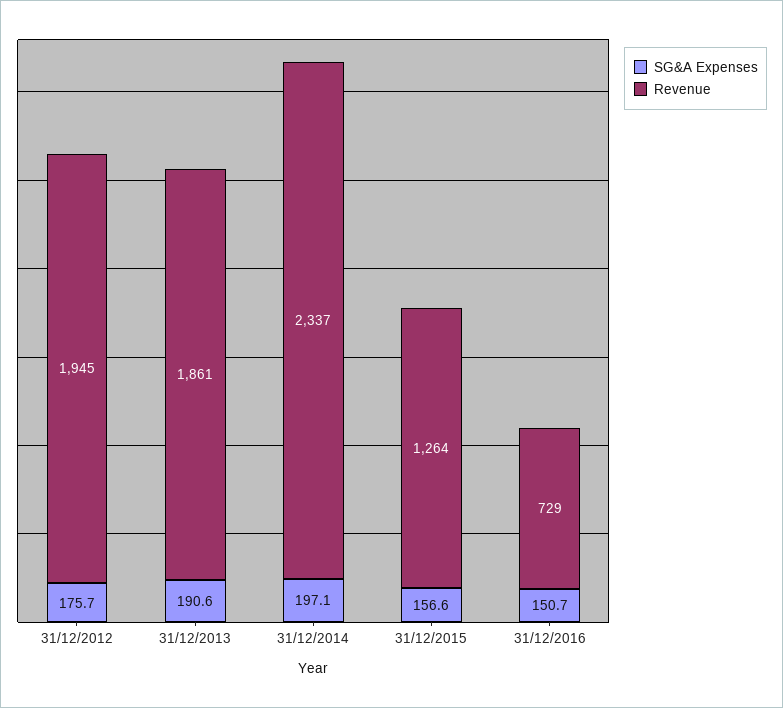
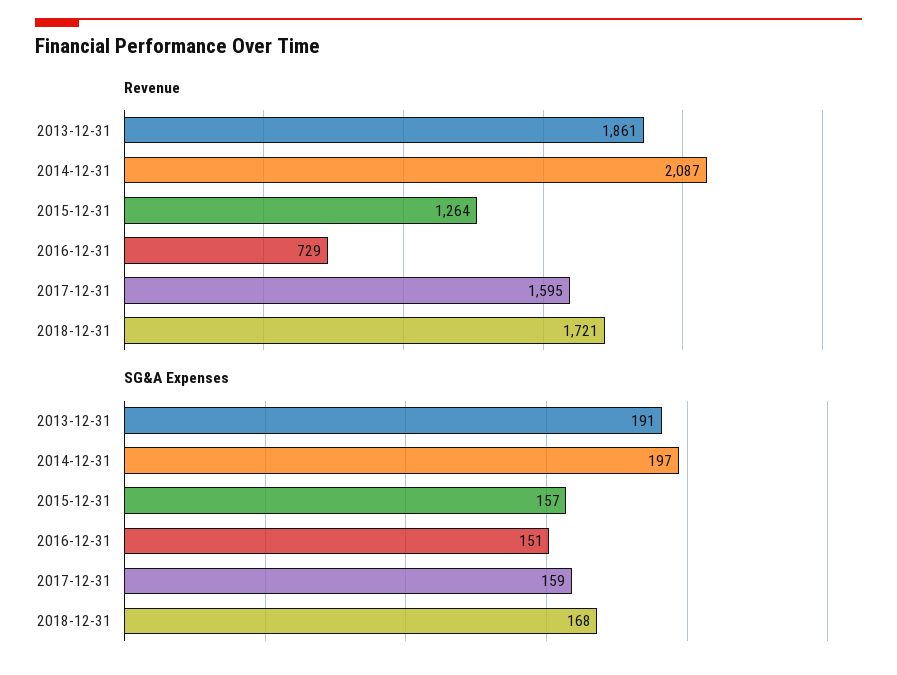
SG&A Expenses, 31/12/2012: 175.7 -> none
Revenue, 31/12/2012: 1945 -> none
Revenue, 31/12/2014: 2337 -> 2087
Revenue, 2017-12-31: none -> 1595
Revenue, 2018-12-31: none -> 1721
SG&A Expenses, 2017-12-31: none -> 159
SG&A Expenses, 2018-12-31: none -> 168

